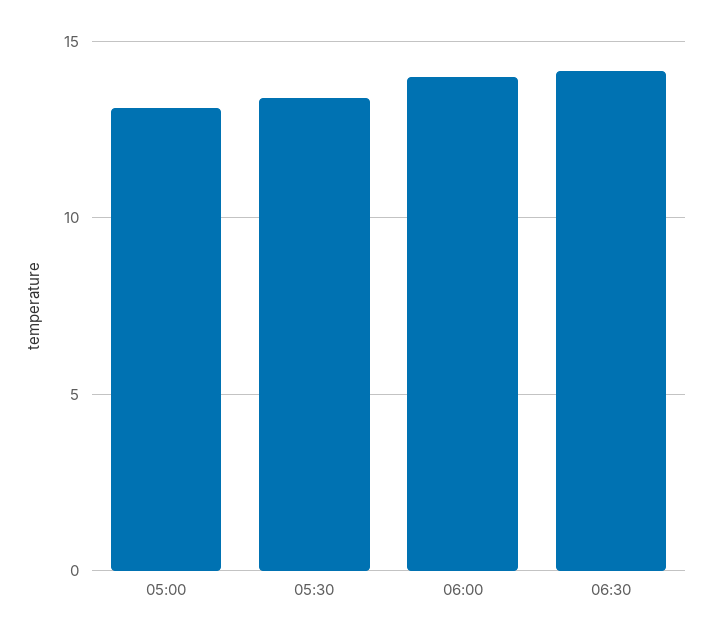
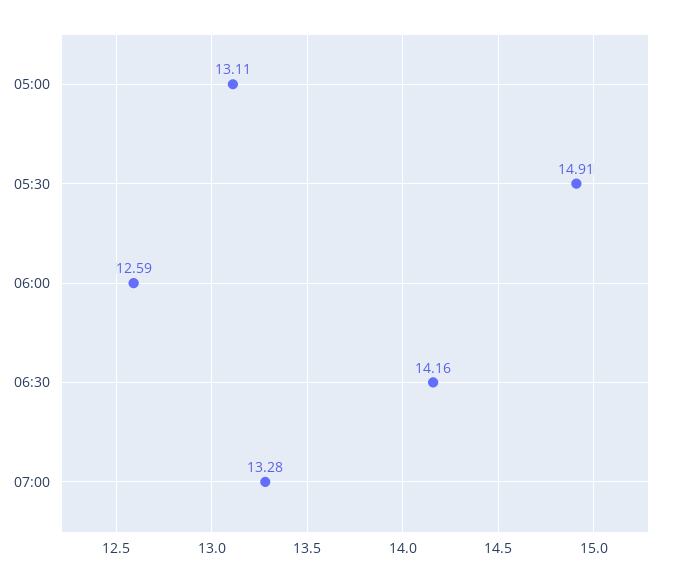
05:30: 13.5 -> 14.91
06:00: 14 -> 12.59
07:00: none -> 13.28

